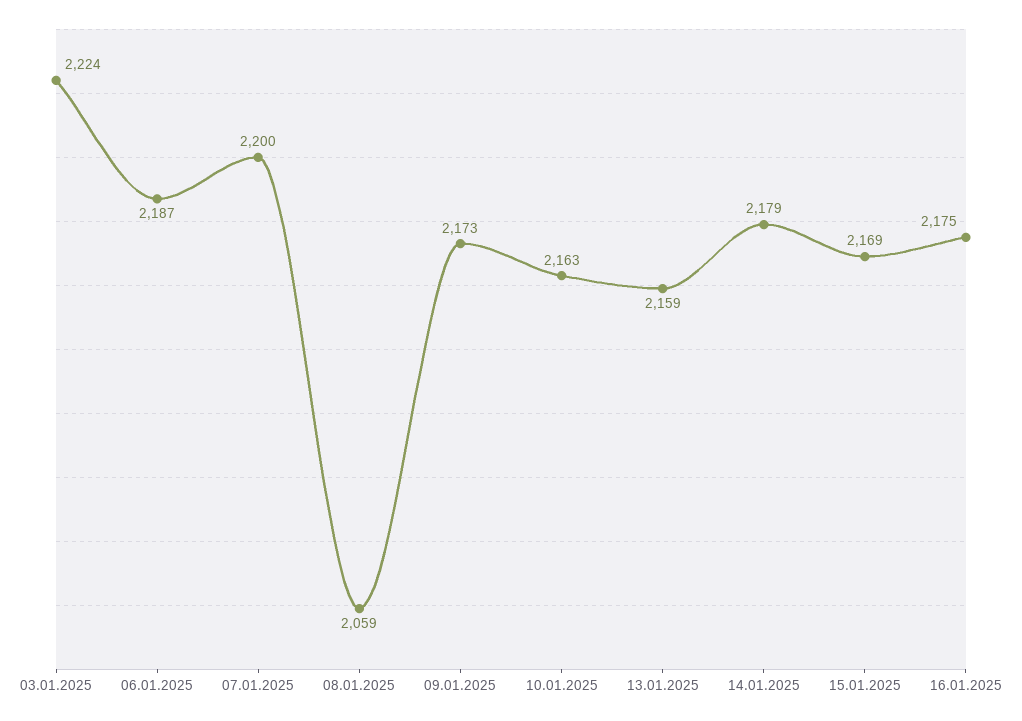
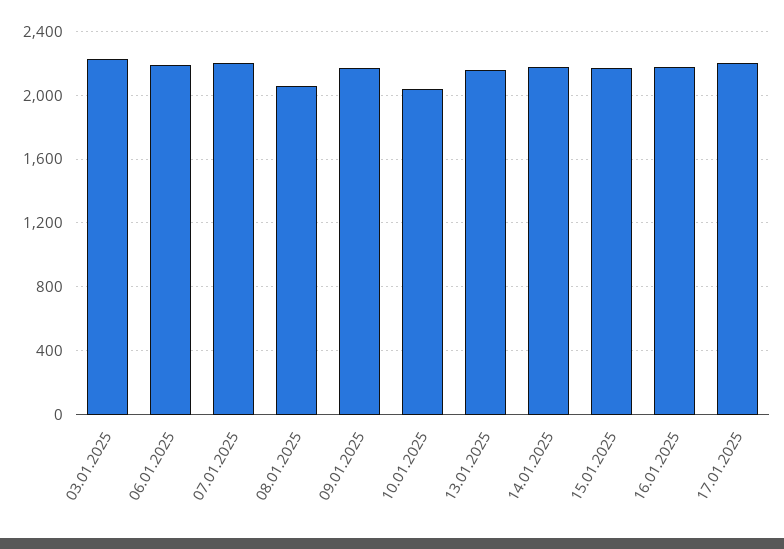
10.01.2025: 2163 -> 2050
17.01.2025: none -> 2200

